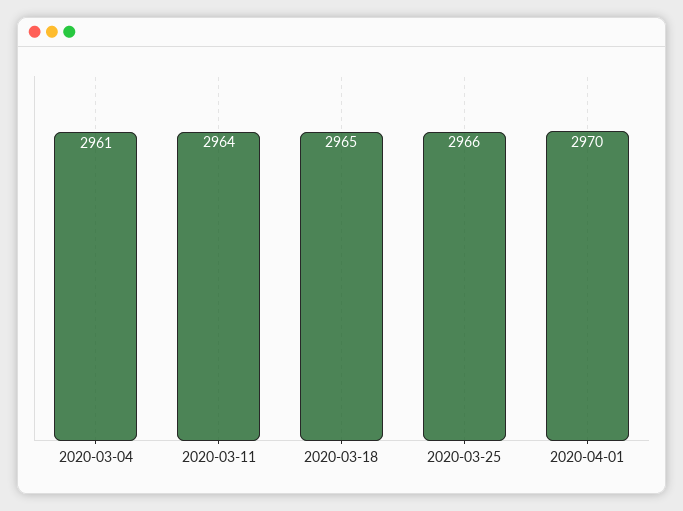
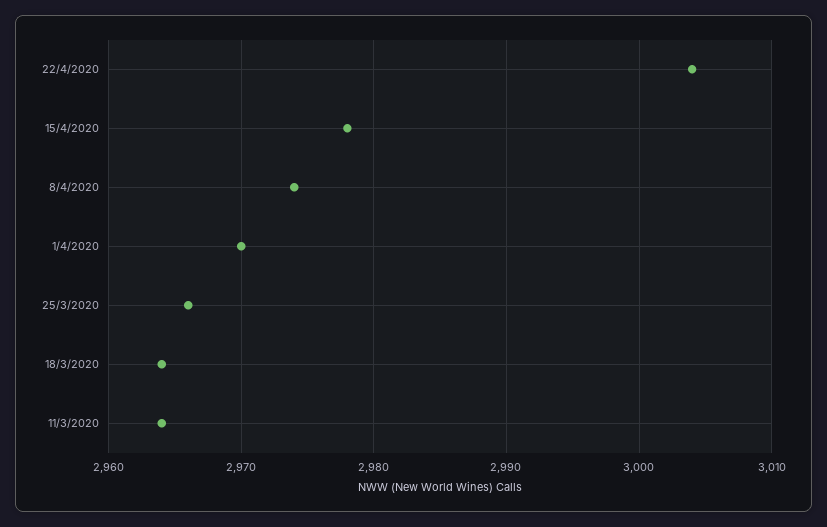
2020-03-04: 2961 -> none
2020-03-18: 2965 -> 2964
22/4/2020: none -> 3004
15/4/2020: none -> 2978
8/4/2020: none -> 2974

